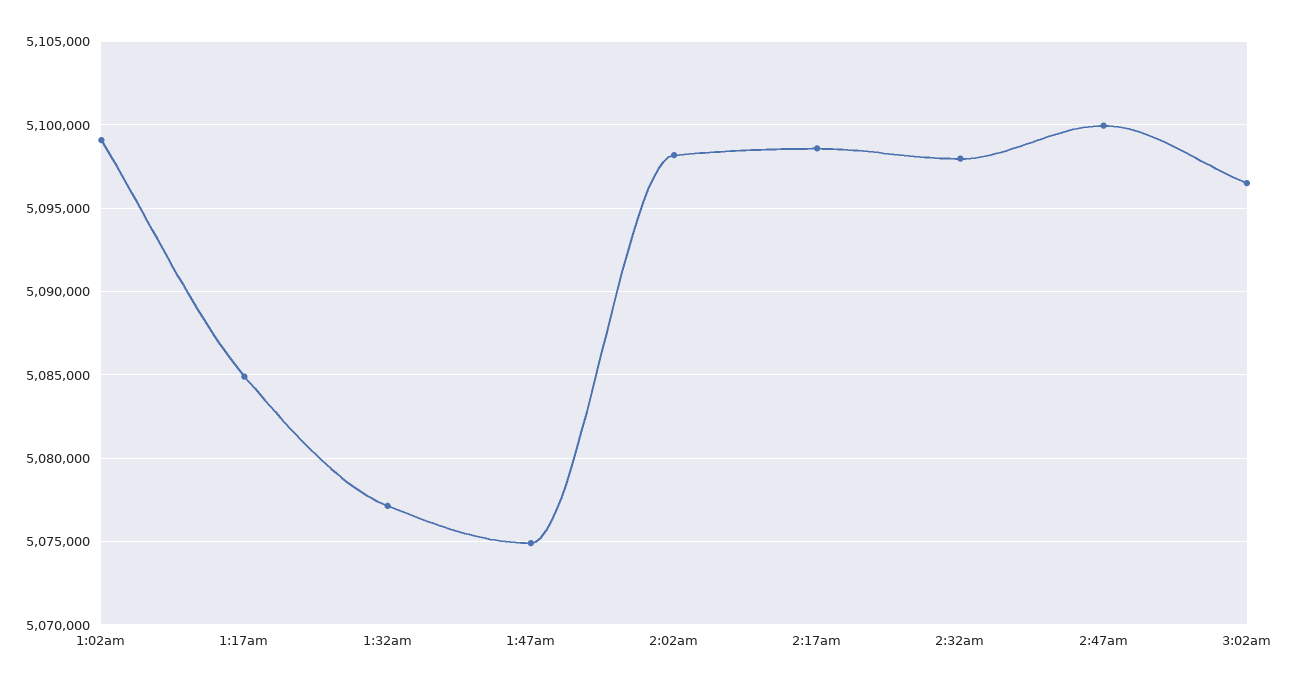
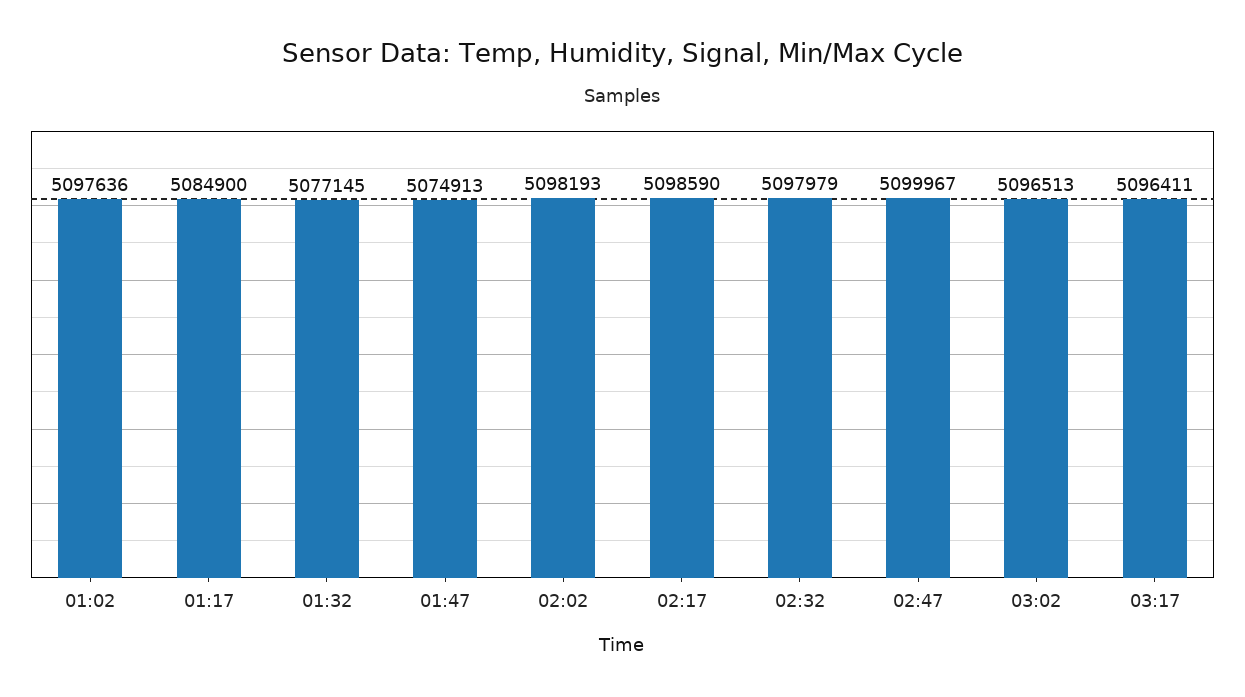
1:02am: 5099000 -> 5097636
03:17: none -> 5096411

